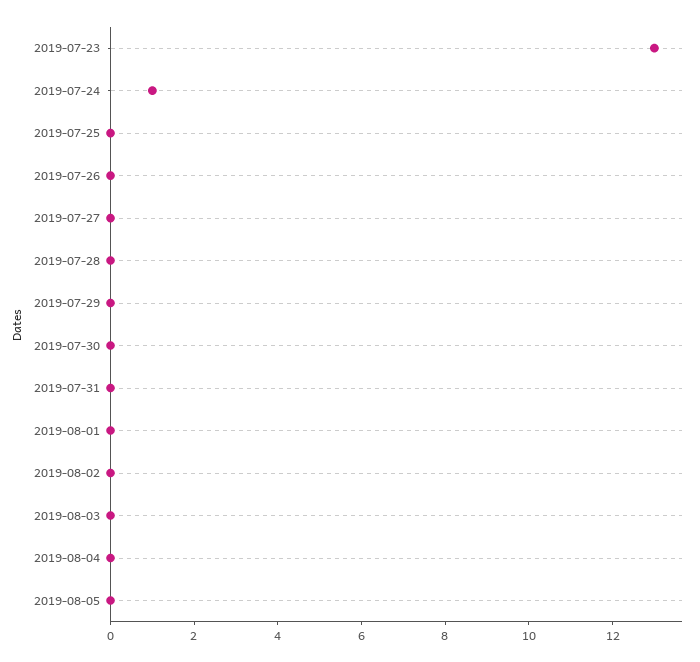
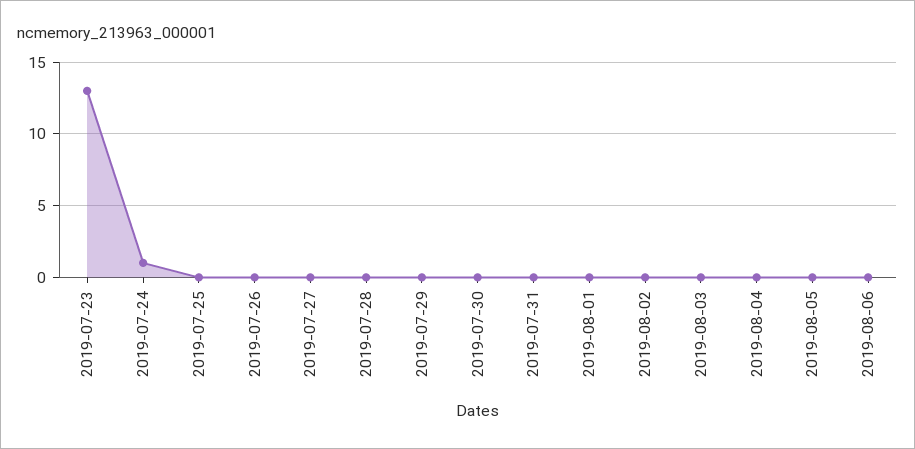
2019-08-06: none -> 0

